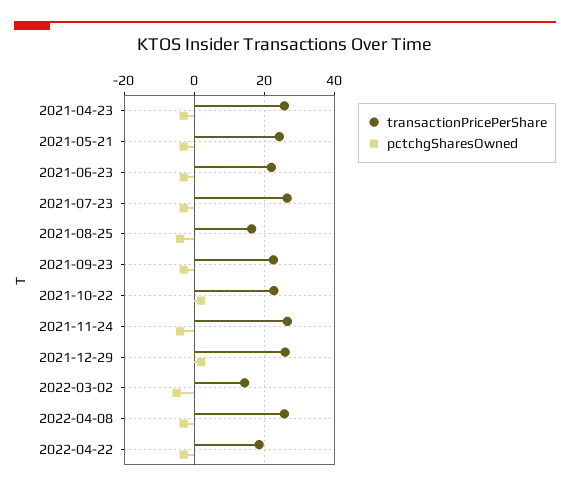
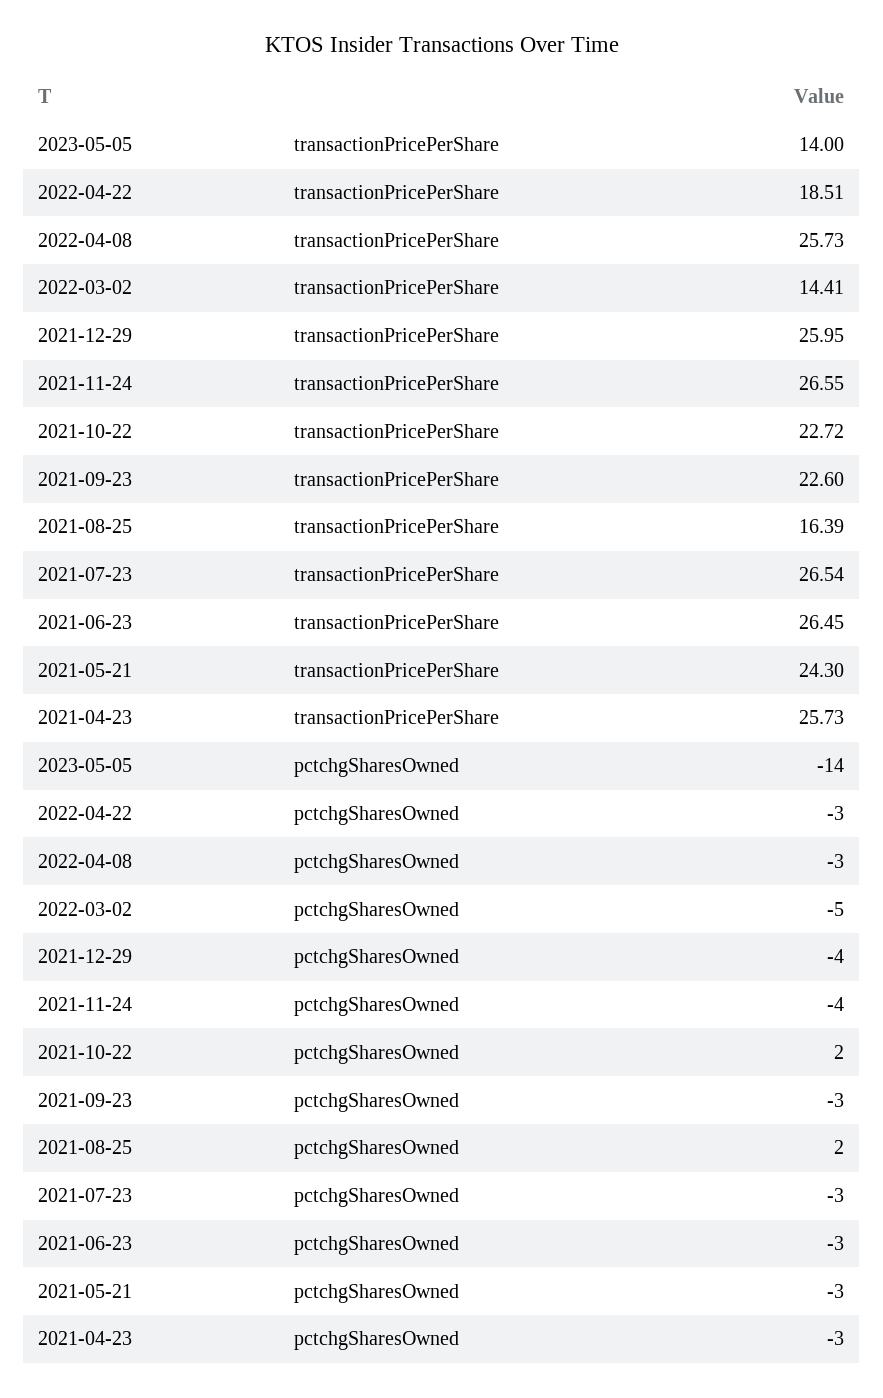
transactionPricePerShare, 2021-06-23: 22 -> 26.45
pctchgSharesOwned, 2021-08-25: -4 -> 2
pctchgSharesOwned, 2021-12-29: 2 -> -4
transactionPricePerShare, 2023-05-05: none -> 14
pctchgSharesOwned, 2023-05-05: none -> -14

